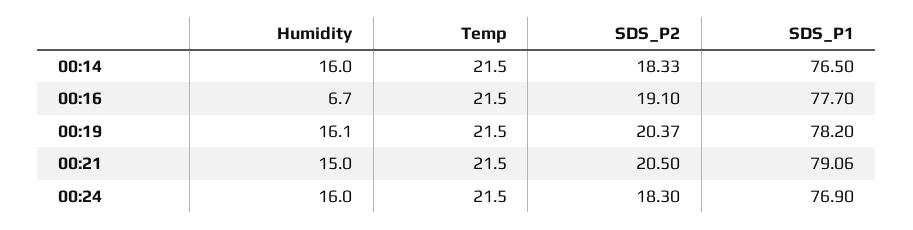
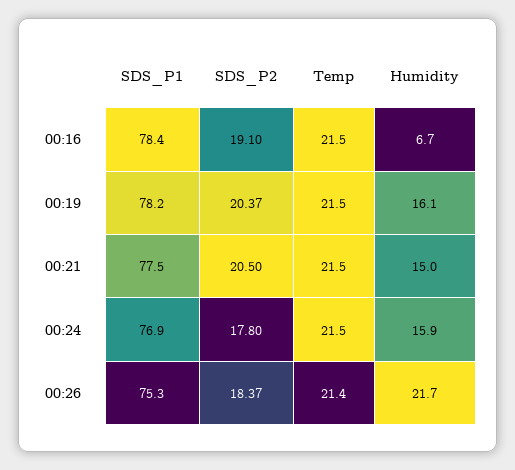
Humidity, 00:14: 16 -> none
Temp, 00:14: 21.5 -> none
SDS_P2, 00:14: 18.33 -> none
SDS_P1, 00:14: 76.5 -> none
SDS_P1, 00:16: 77.7 -> 78.4
SDS_P1, 00:21: 79.06 -> 77.5
Humidity, 00:24: 16 -> 15.9
SDS_P2, 00:24: 18.3 -> 17.8
SDS_P1, 00:26: none -> 75.3
SDS_P2, 00:26: none -> 18.37
Temp, 00:26: none -> 21.4
Humidity, 00:26: none -> 21.7

